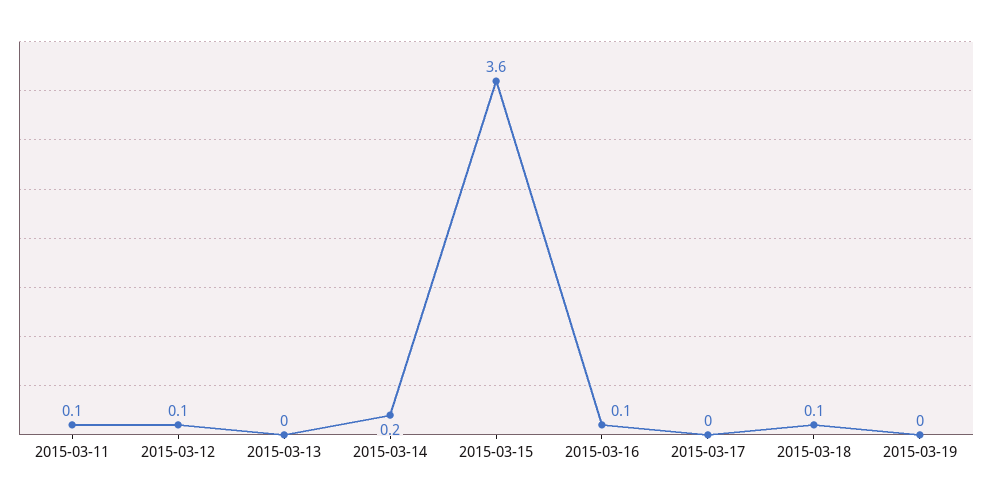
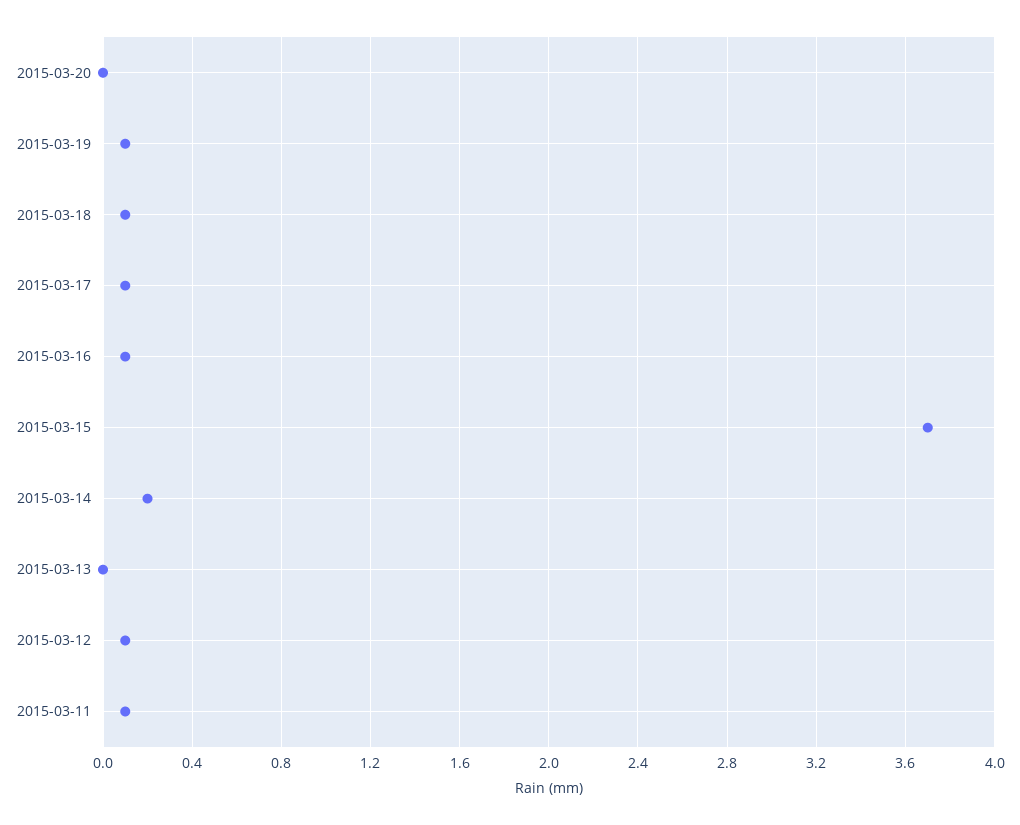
2015-03-15: 3.6 -> 3.7
2015-03-17: 0 -> 0.1
2015-03-19: 0 -> 0.1
2015-03-20: none -> 0

